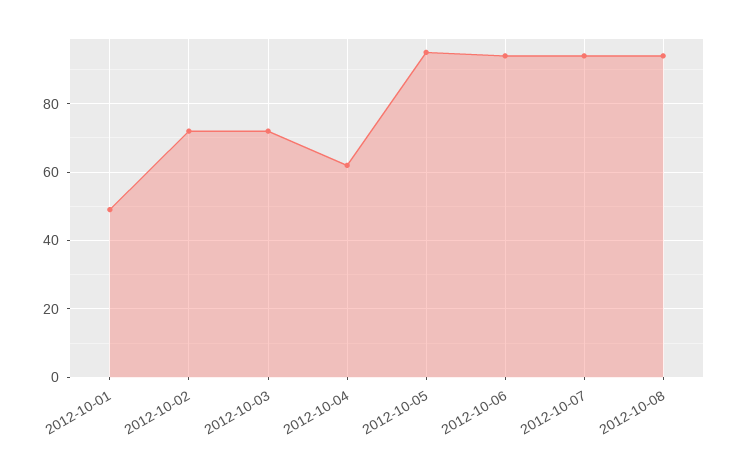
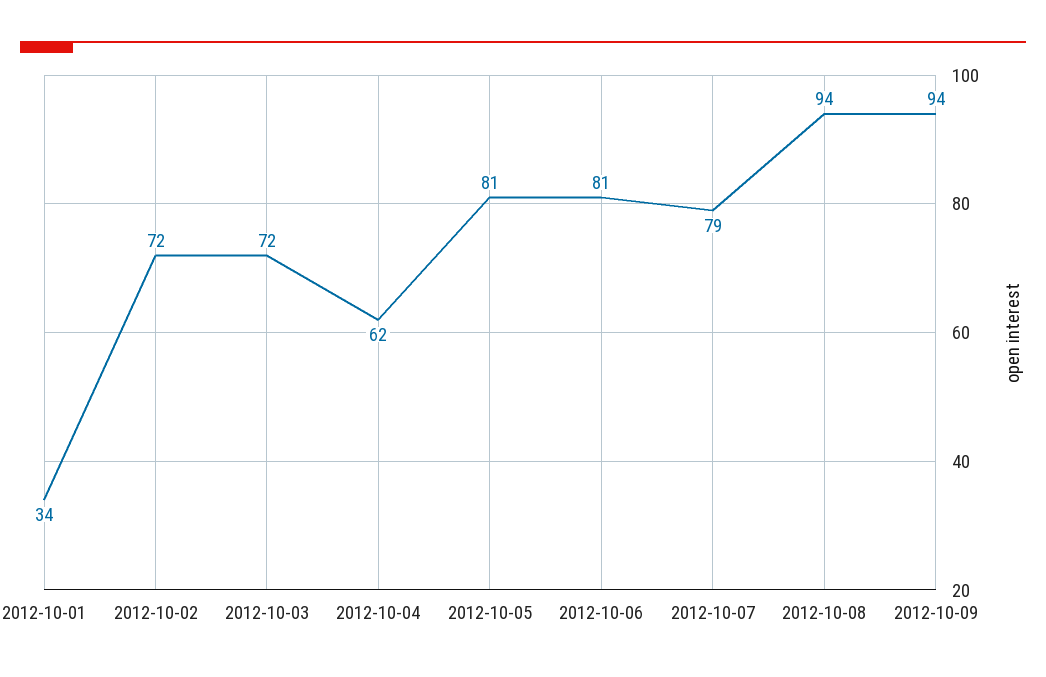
2012-10-01: 50 -> 34
2012-10-05: 95 -> 81
2012-10-06: 95 -> 81
2012-10-07: 95 -> 79
2012-10-09: none -> 94

